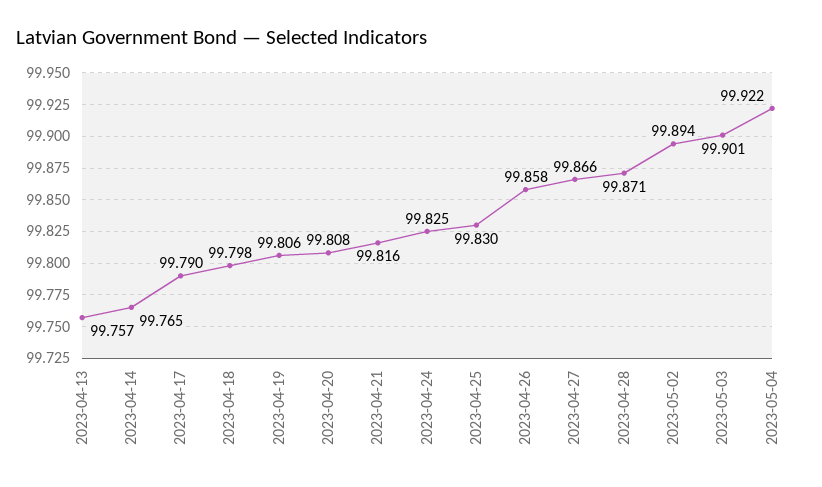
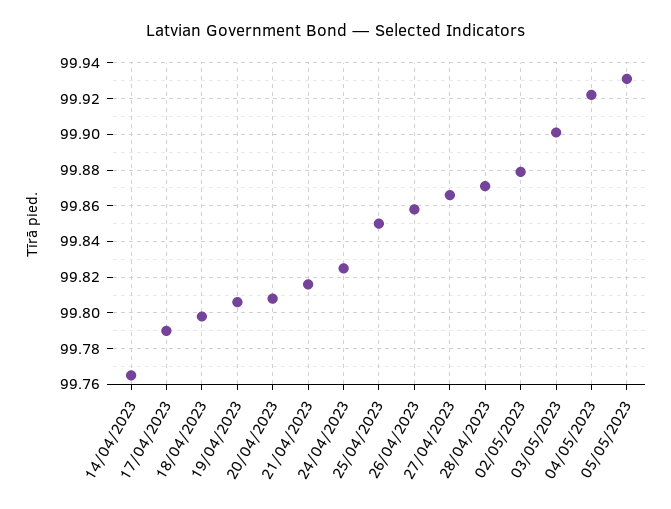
2023-04-13: 99.757 -> none
2023-04-25: 99.83 -> 99.85
2023-05-02: 99.894 -> 99.88
05/05/2023: none -> 99.93

